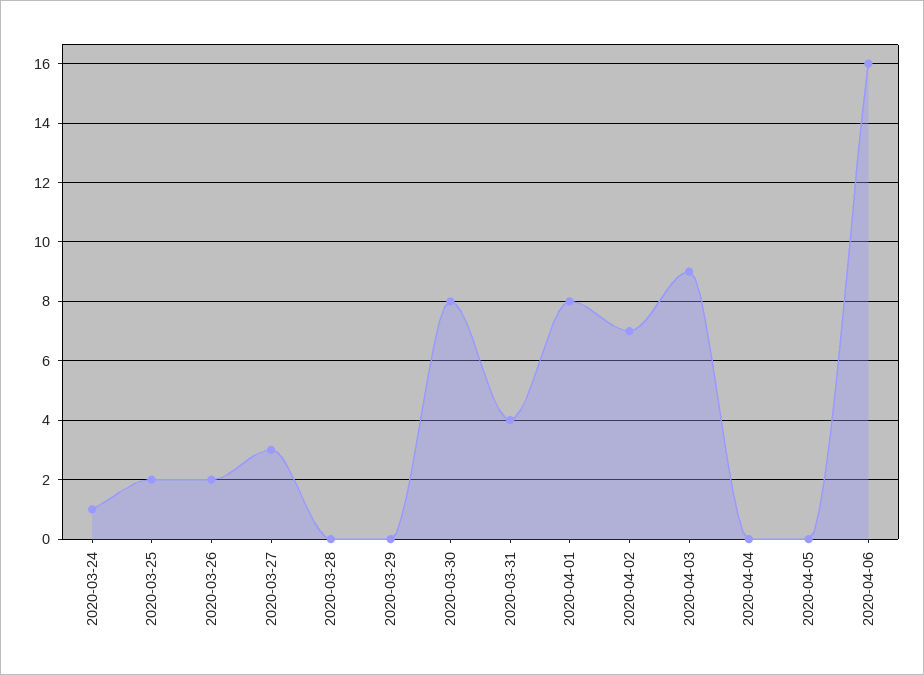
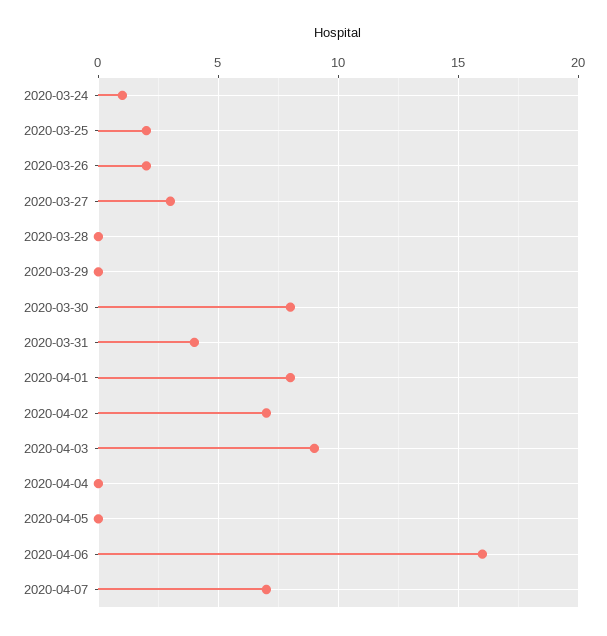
2020-04-07: none -> 7

